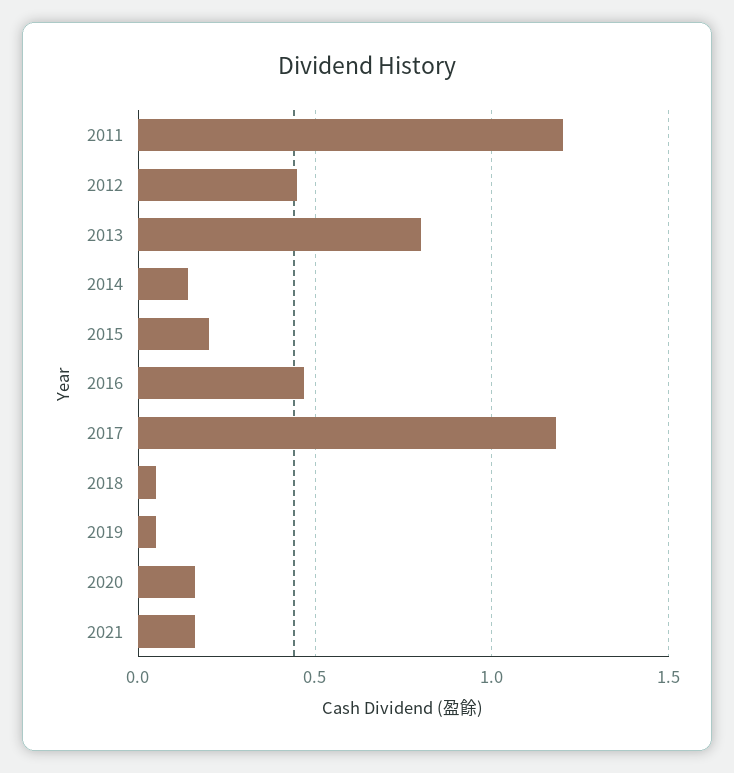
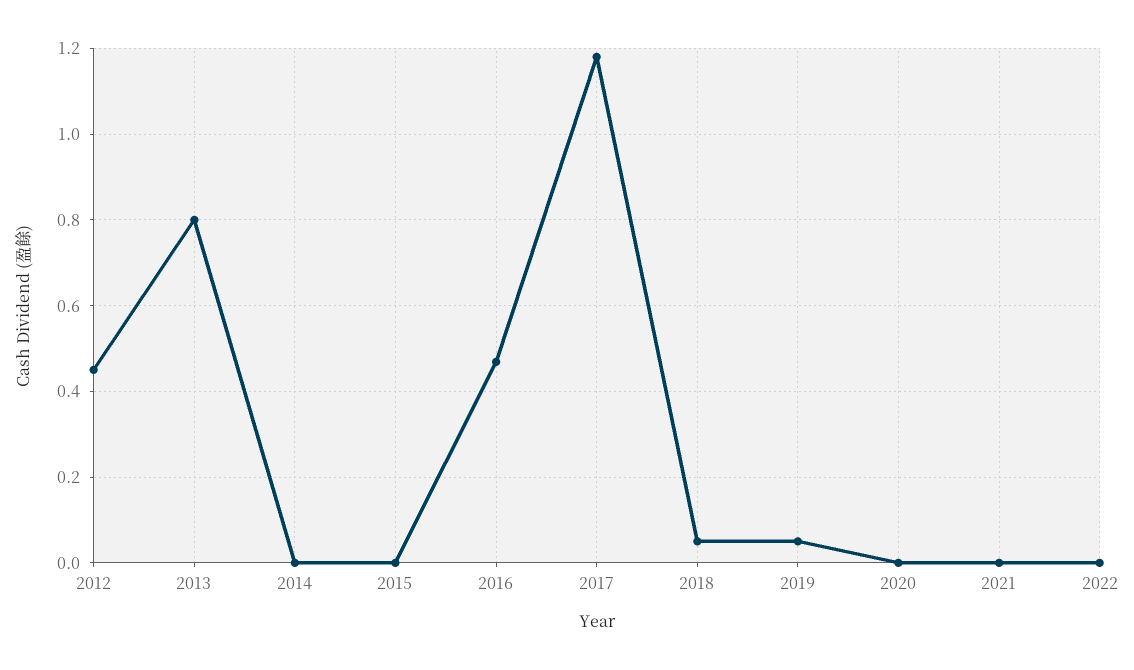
2011: 1.2 -> none
2014: 0.15 -> 0
2015: 0.2 -> 0
2020: 0.15 -> 0
2021: 0.15 -> 0
2022: none -> 0

